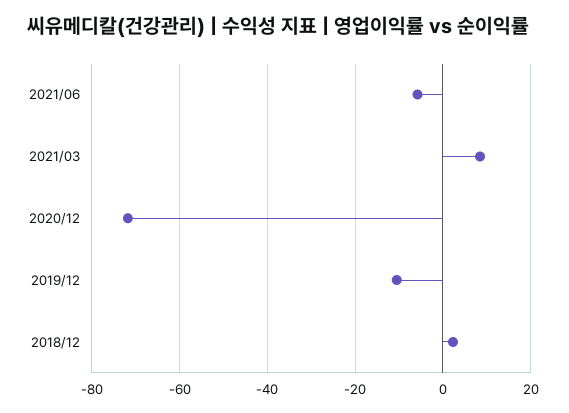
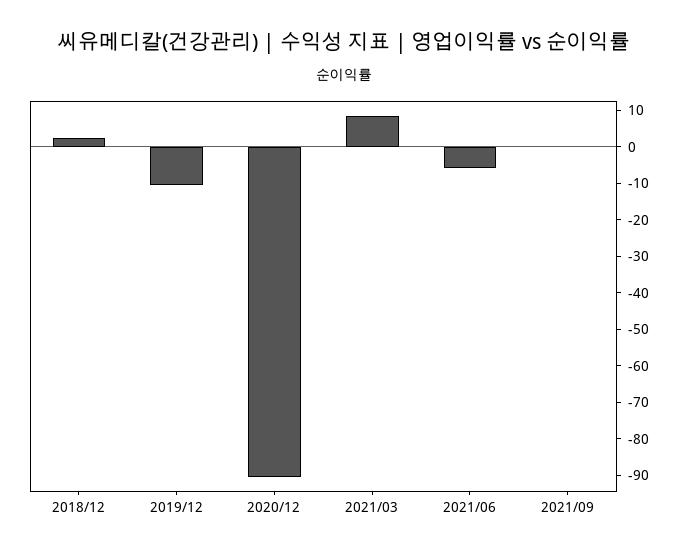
2020/12: -72 -> -90
2021/09: none -> 0

